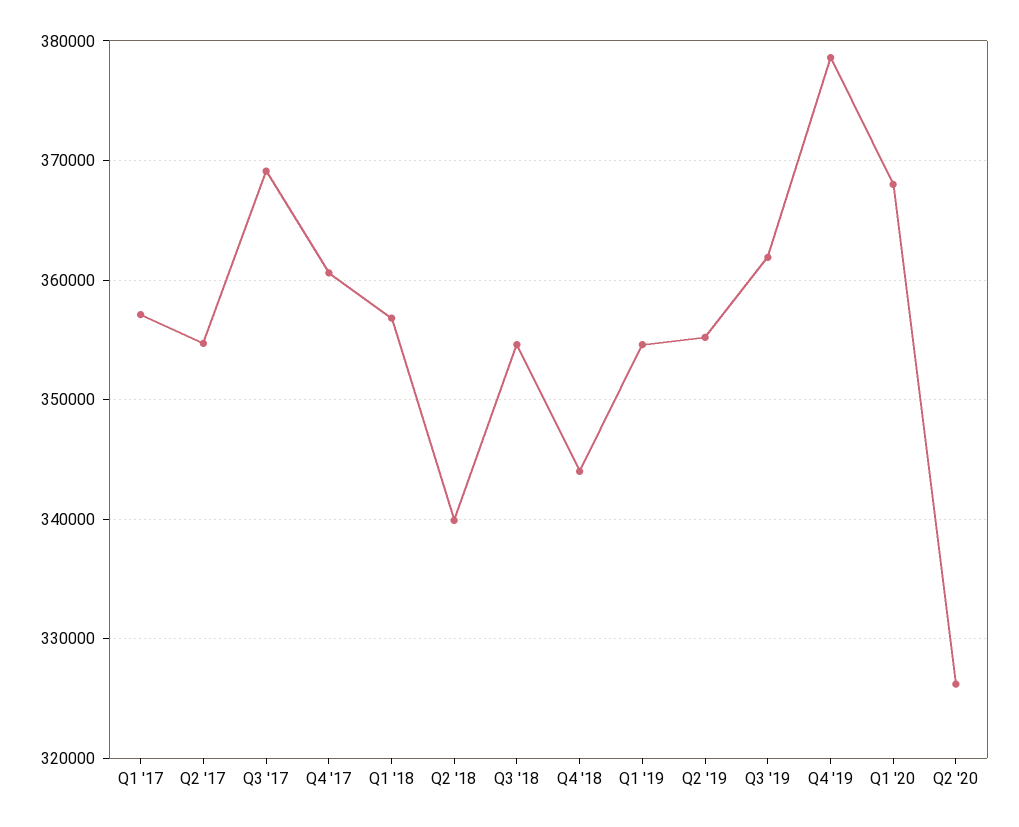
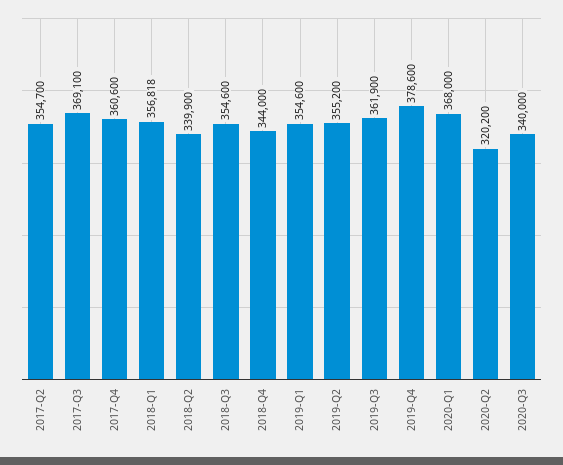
Q1 '17: 357000 -> none
Q2 '20: 326000 -> 320200
2020-Q3: none -> 340000

